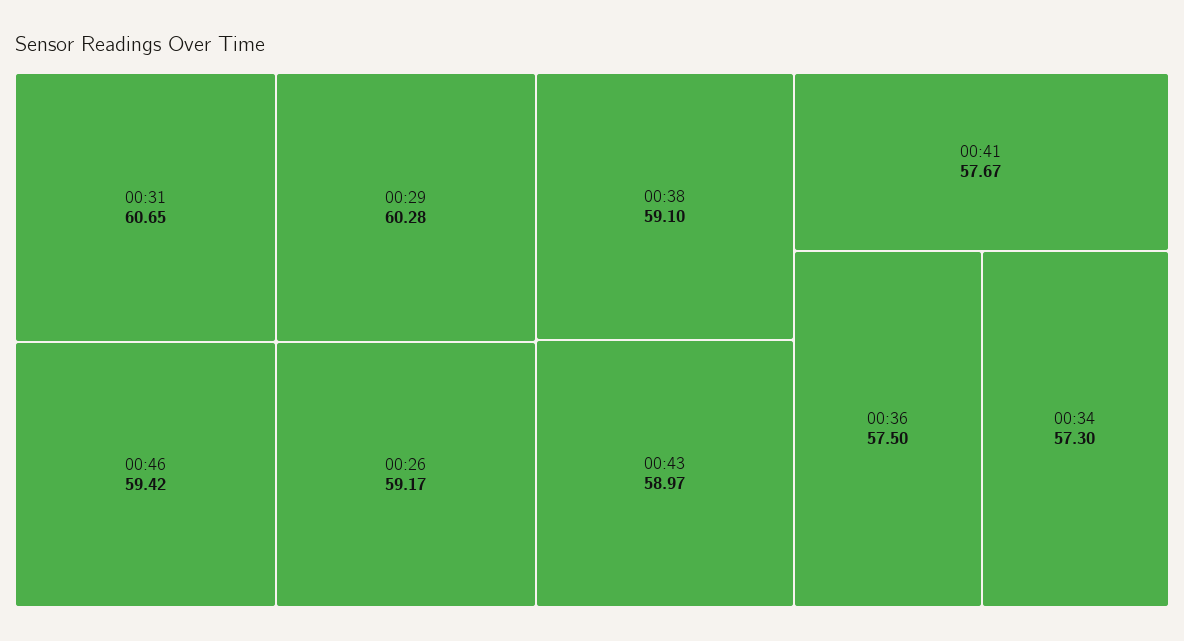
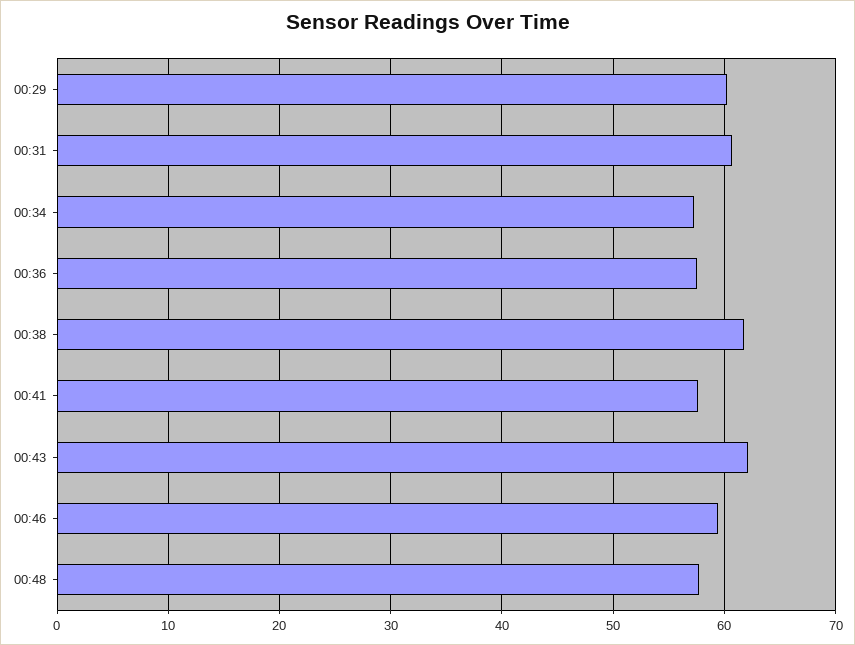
00:26: 59.17 -> none
00:38: 59.1 -> 62
00:43: 58.97 -> 62
00:48: none -> 58

